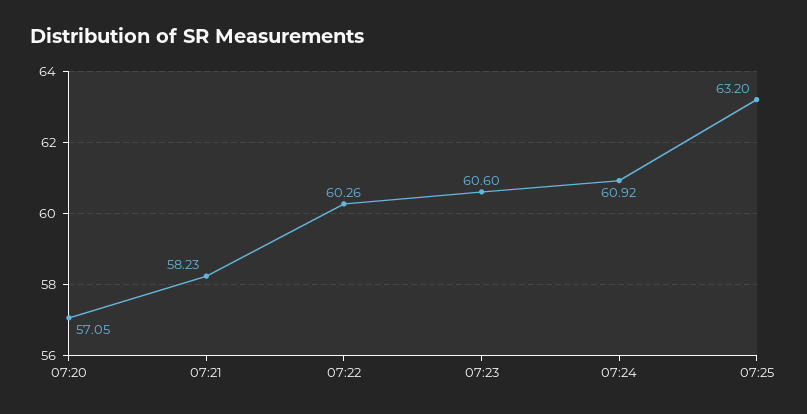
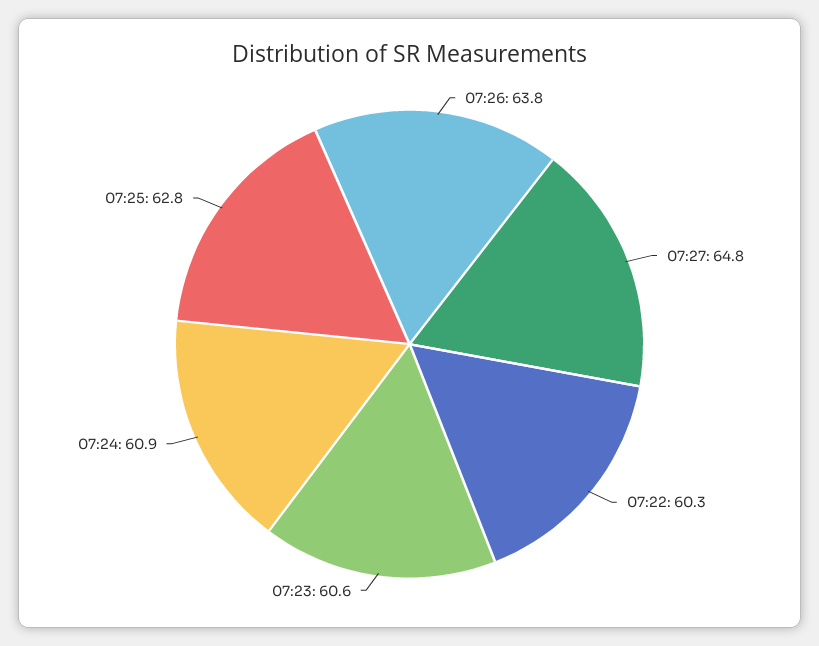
07:20: 57.05 -> none
07:21: 58.23 -> none
07:25: 63.2 -> 62.8
07:26: none -> 63.8
07:27: none -> 64.8

